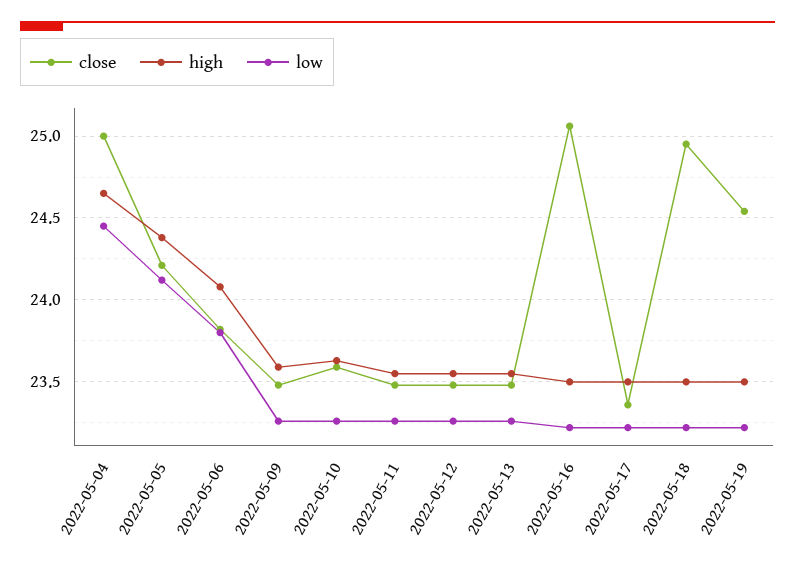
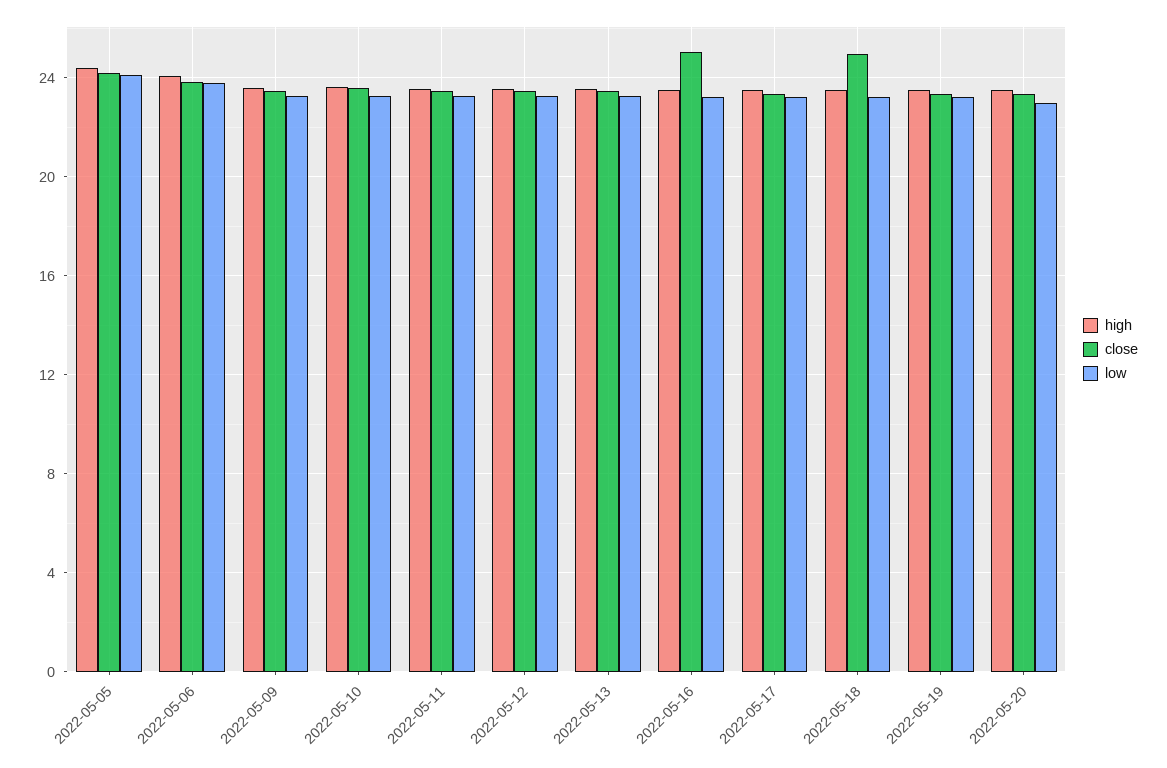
close, 2022-05-04: 25 -> none
high, 2022-05-04: 24.65 -> none
low, 2022-05-04: 24.45 -> none
close, 2022-05-19: 24.55 -> 23.5
high, 2022-05-20: none -> 23.5
close, 2022-05-20: none -> 23.5
low, 2022-05-20: none -> 23

